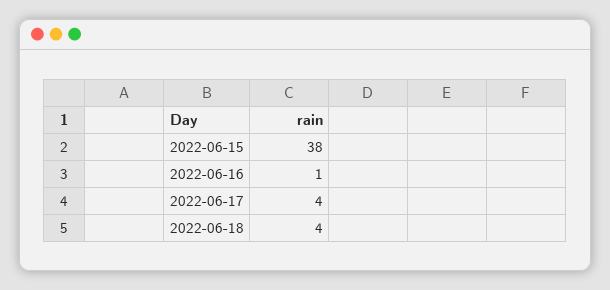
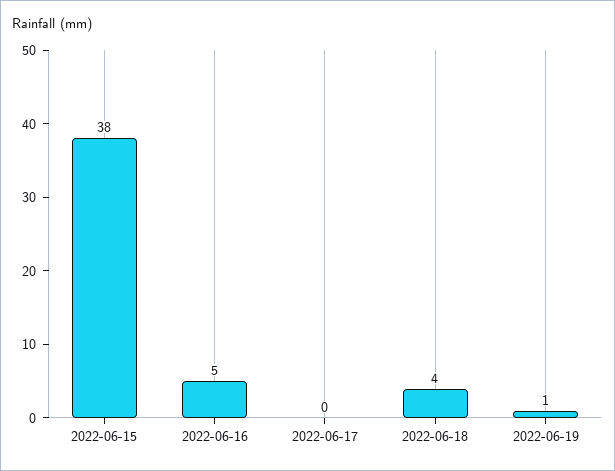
2022-06-16: 1 -> 5
2022-06-17: 4 -> 0
2022-06-19: none -> 1

